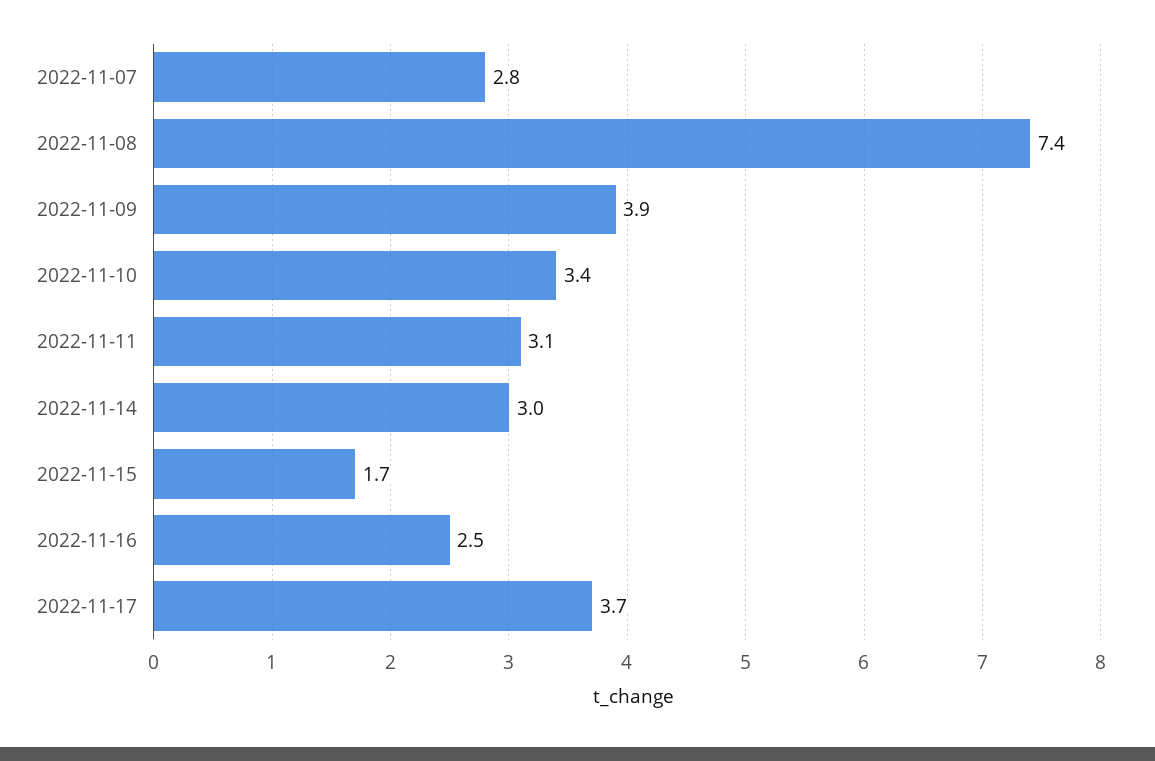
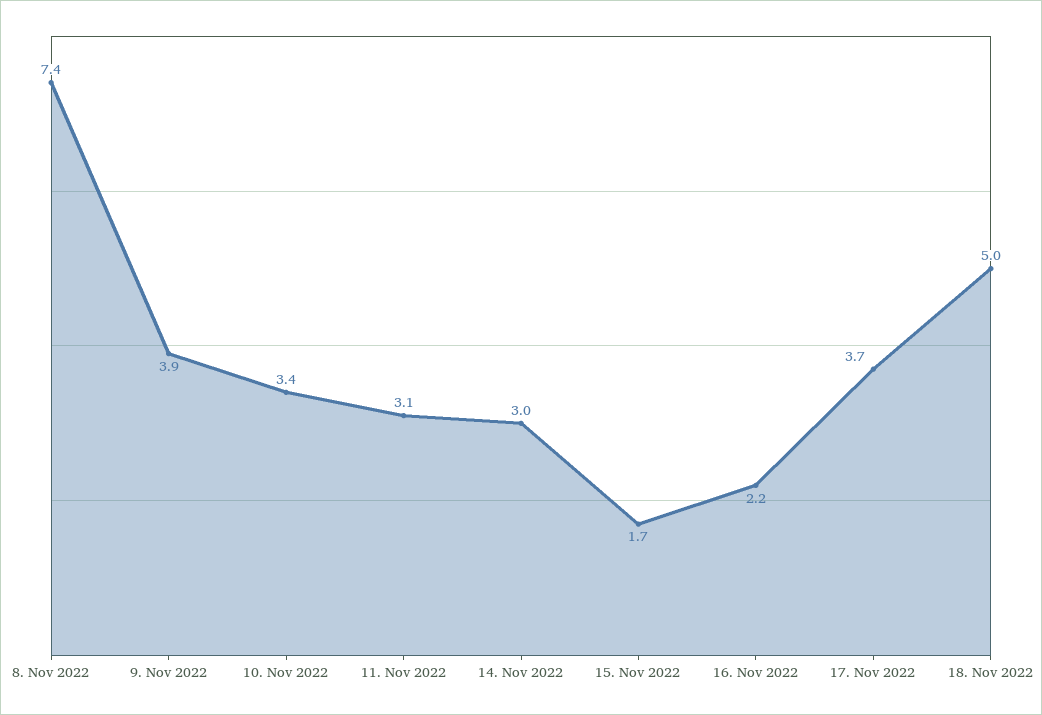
2022-11-07: 2.8 -> none
2022-11-16: 2.5 -> 2.2
18. Nov 2022: none -> 5

